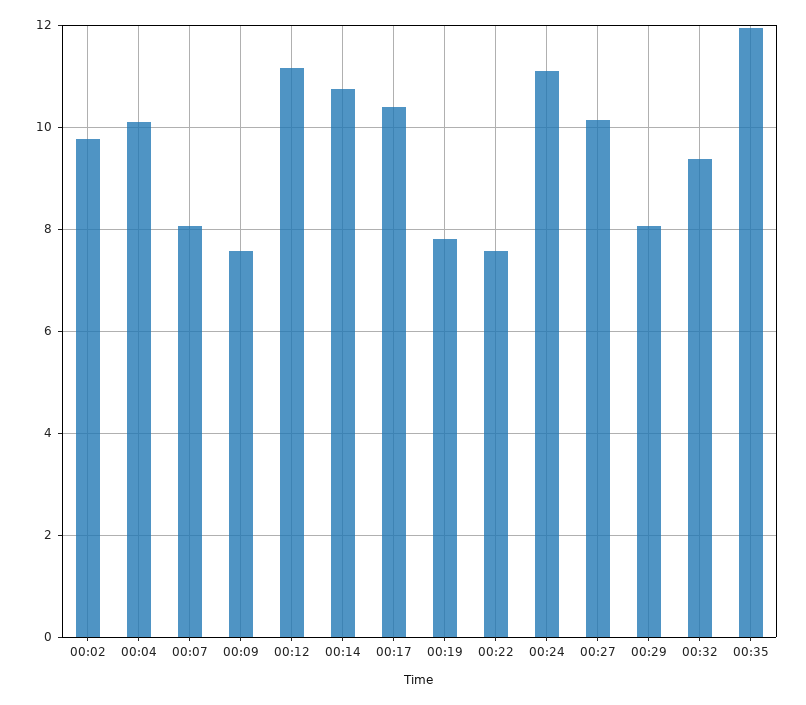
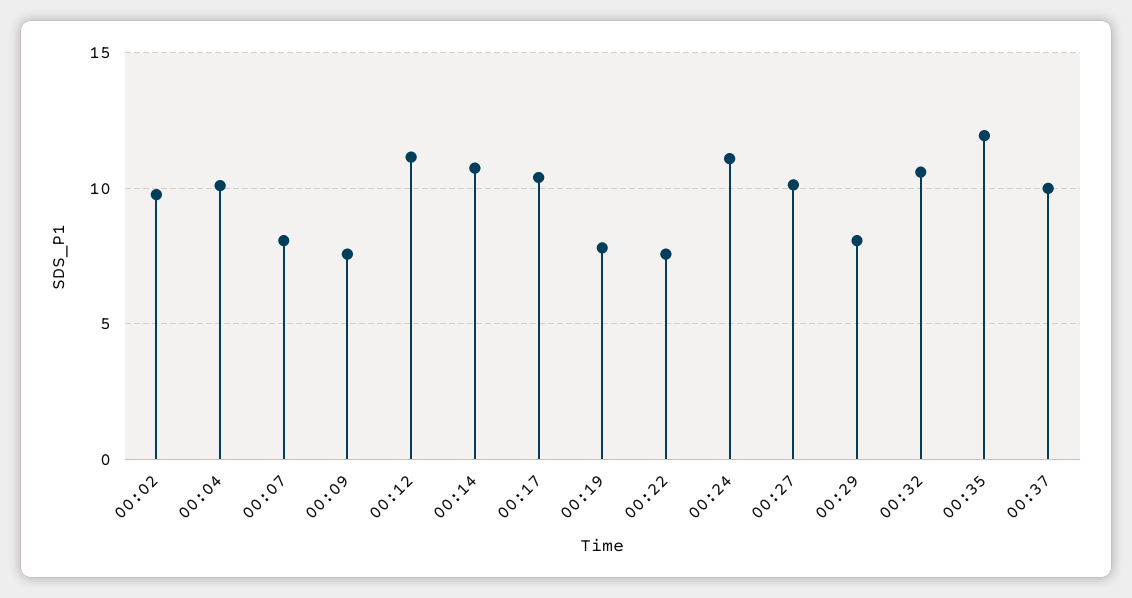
00:32: 9.4 -> 10.5
00:37: none -> 10

